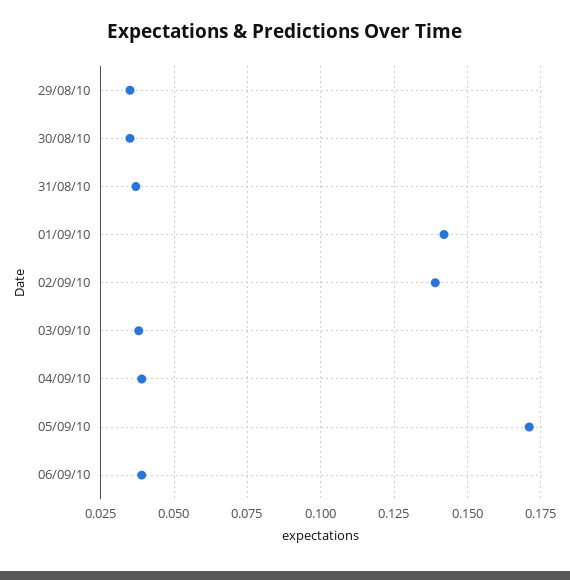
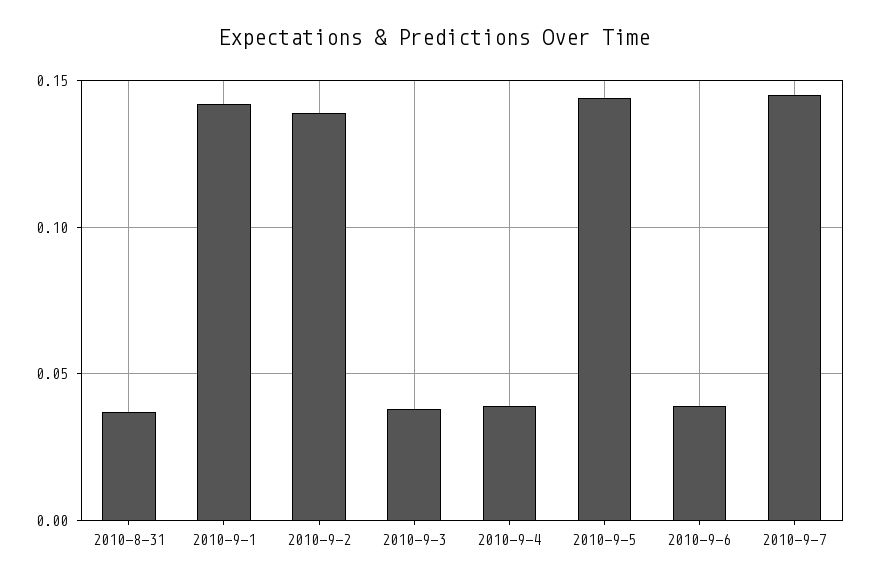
29/08/10: 0.035 -> none
30/08/10: 0.035 -> none
05/09/10: 0.17 -> 0.145
2010-9-7: none -> 0.145

